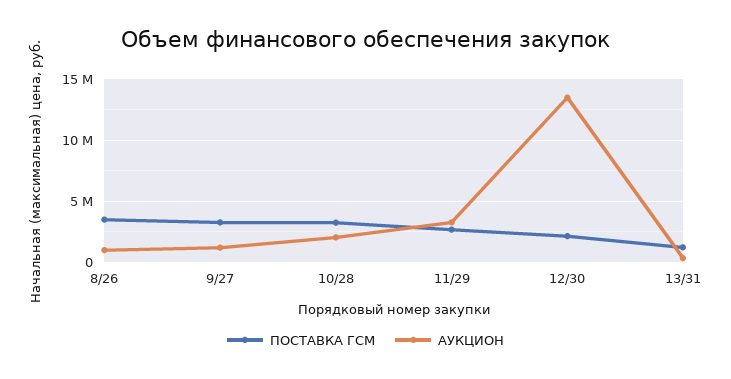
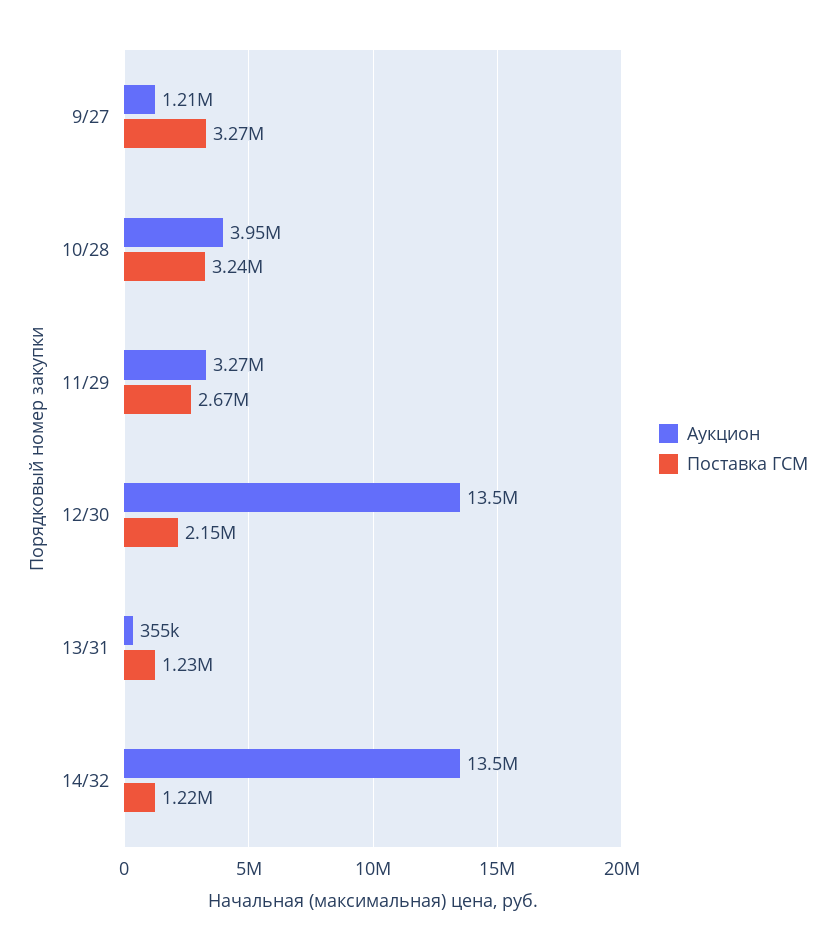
ПОСТАВКА ГСМ, 8/26: 3500000 -> none
АУКЦИОН, 8/26: 1000000 -> none
АУКЦИОН, 10/28: 2000000 -> 3950000
АУКЦИОН, 14/32: none -> 13500000
ПОСТАВКА ГСМ, 14/32: none -> 1220000

